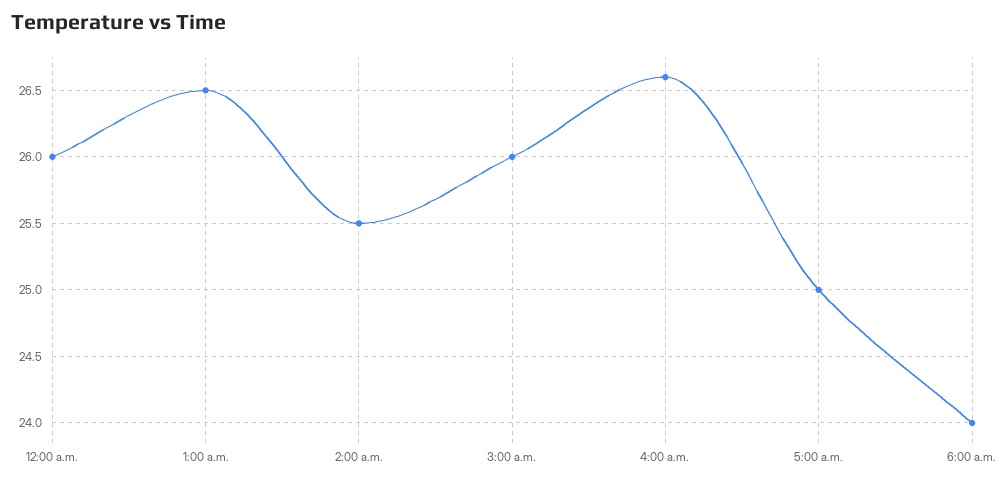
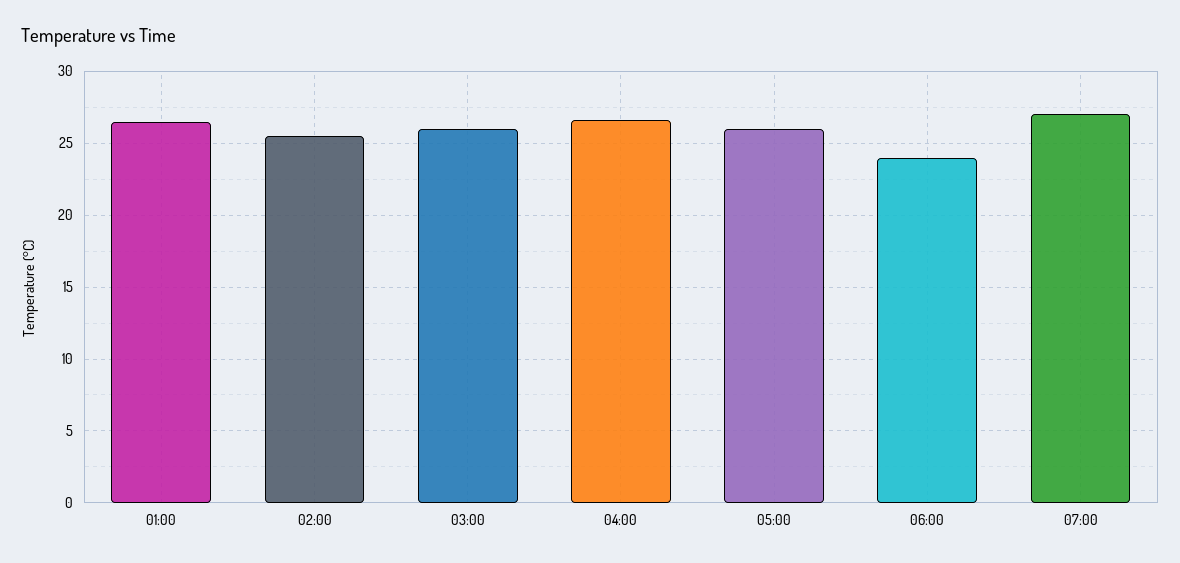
12:00 a.m.: 26 -> none
5:00 a.m.: 25 -> 26
07:00: none -> 27

